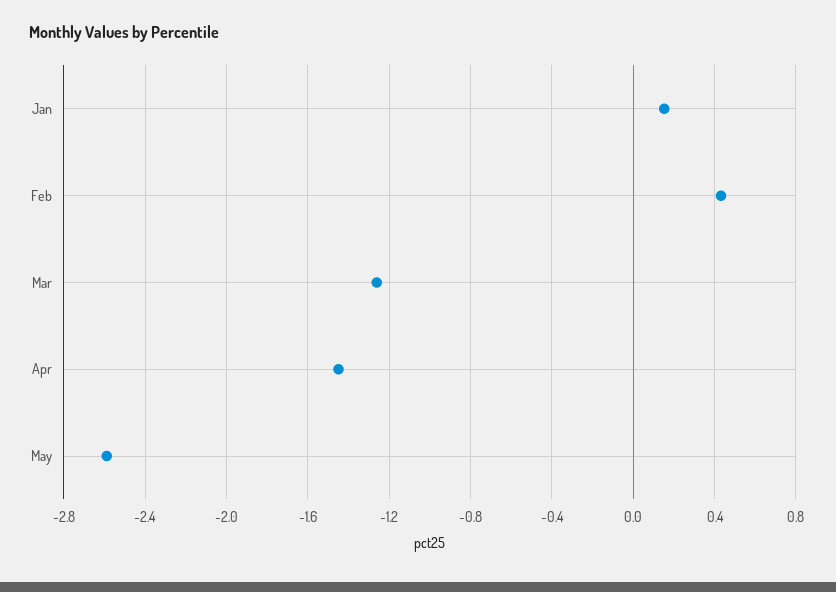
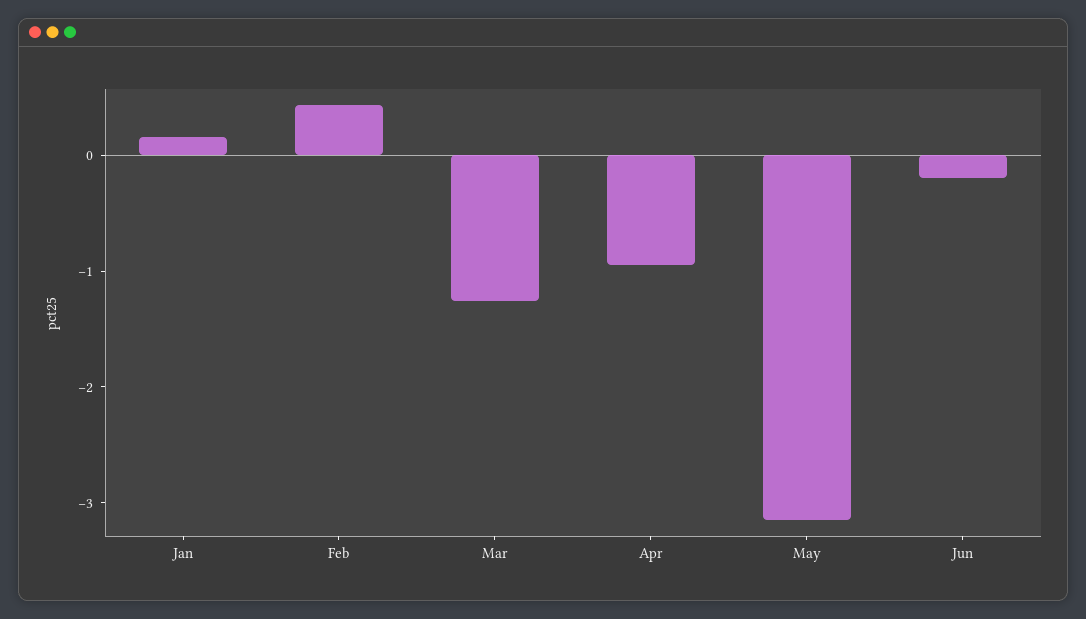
Apr: -1.45 -> -1
May: -2.6 -> -3.2
Jun: none -> -0.2

